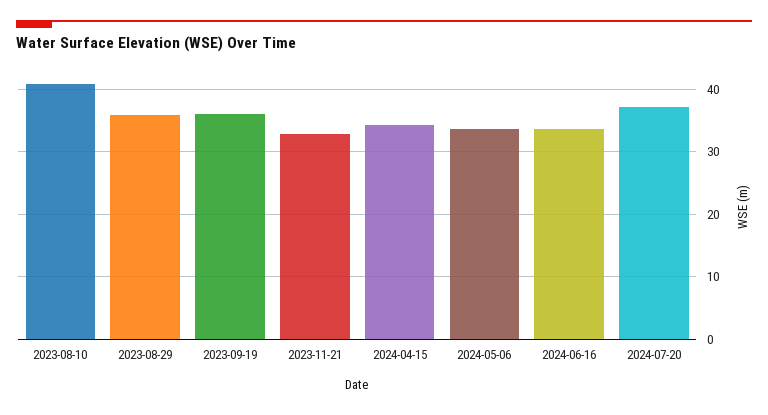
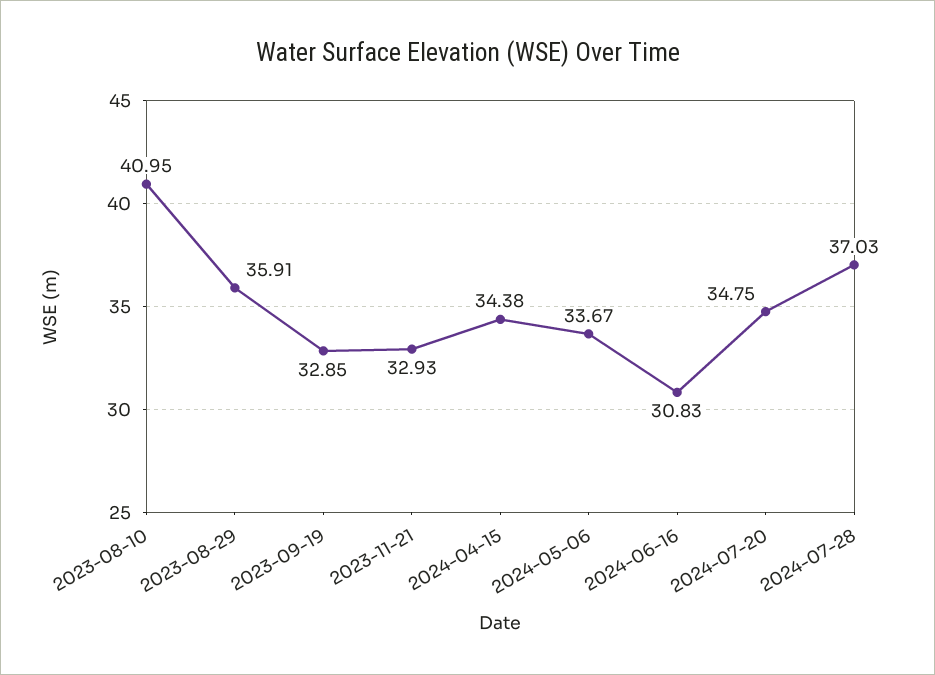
2023-09-19: 36 -> 32.85
2024-06-16: 34 -> 30.83
2024-07-20: 37 -> 34.75
2024-07-28: none -> 37.03

